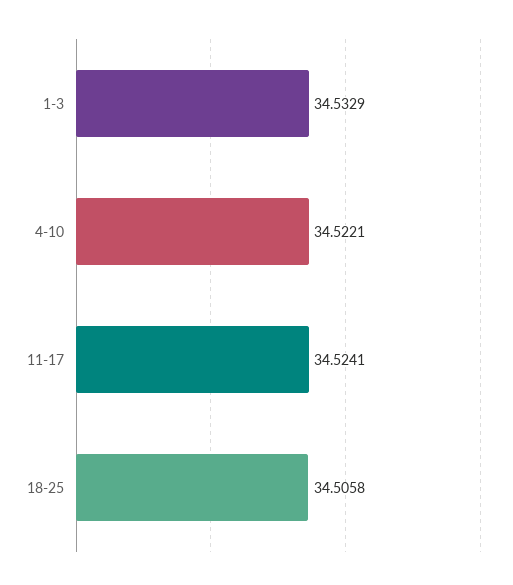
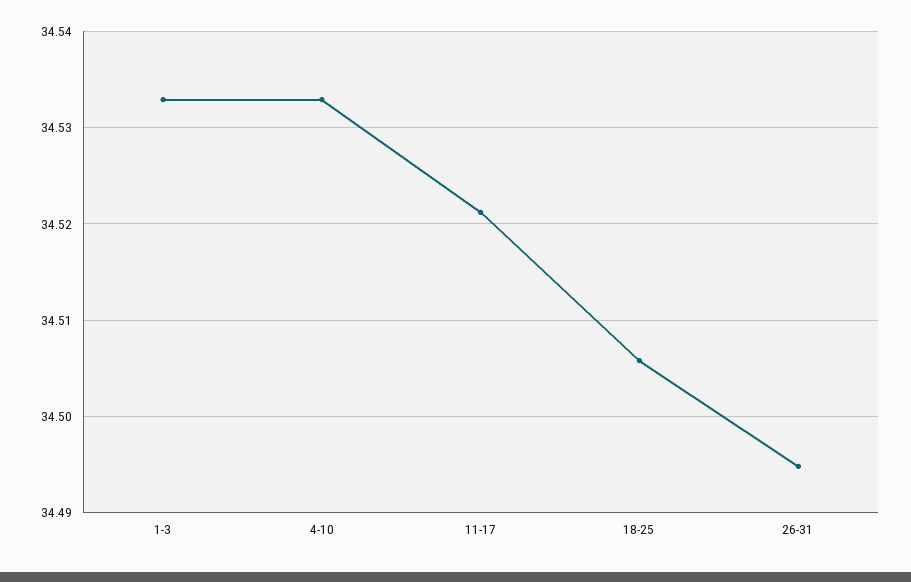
4-10: 34.5221 -> 34.533
11-17: 34.5241 -> 34.521
26-31: none -> 34.495

